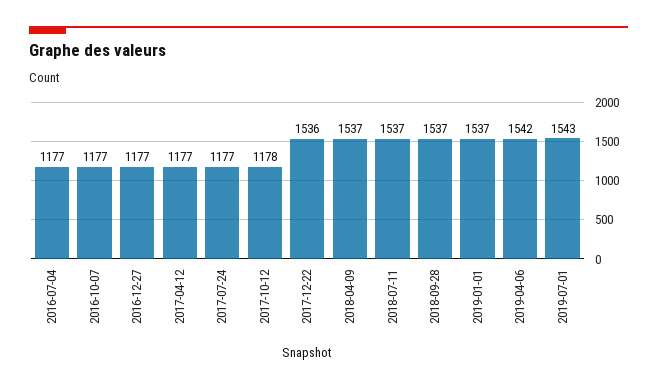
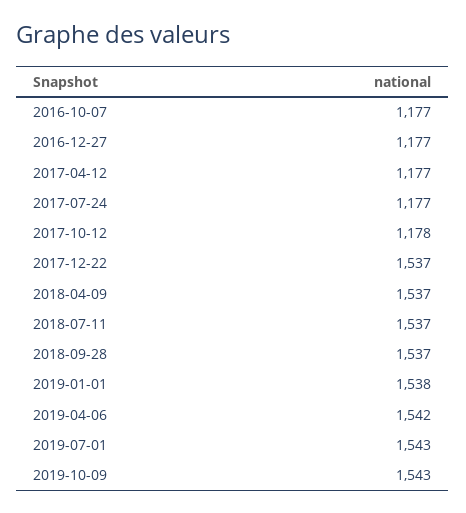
2016-07-04: 1177 -> none
2017-12-22: 1536 -> 1537
2019-01-01: 1537 -> 1538
2019-10-09: none -> 1543

